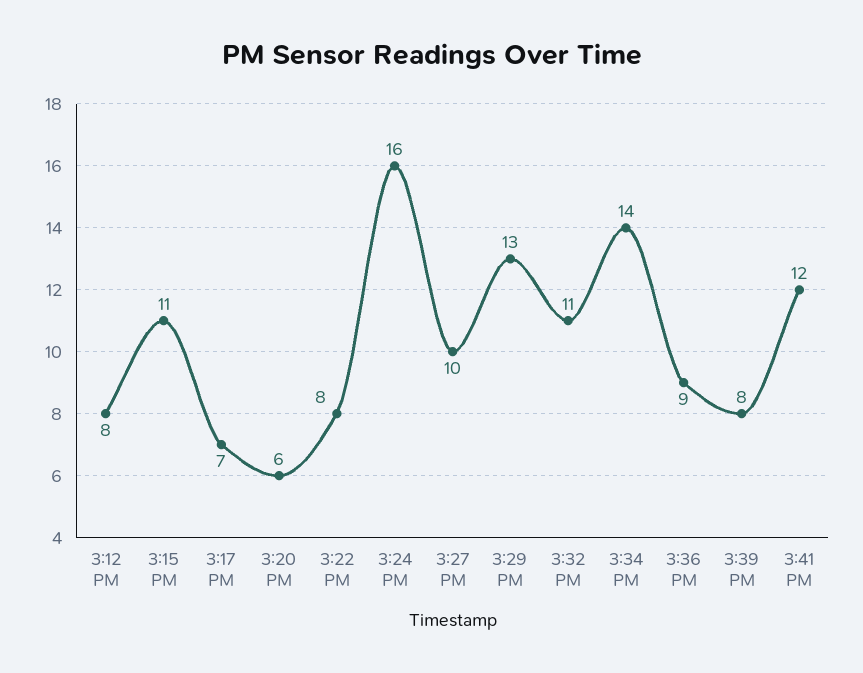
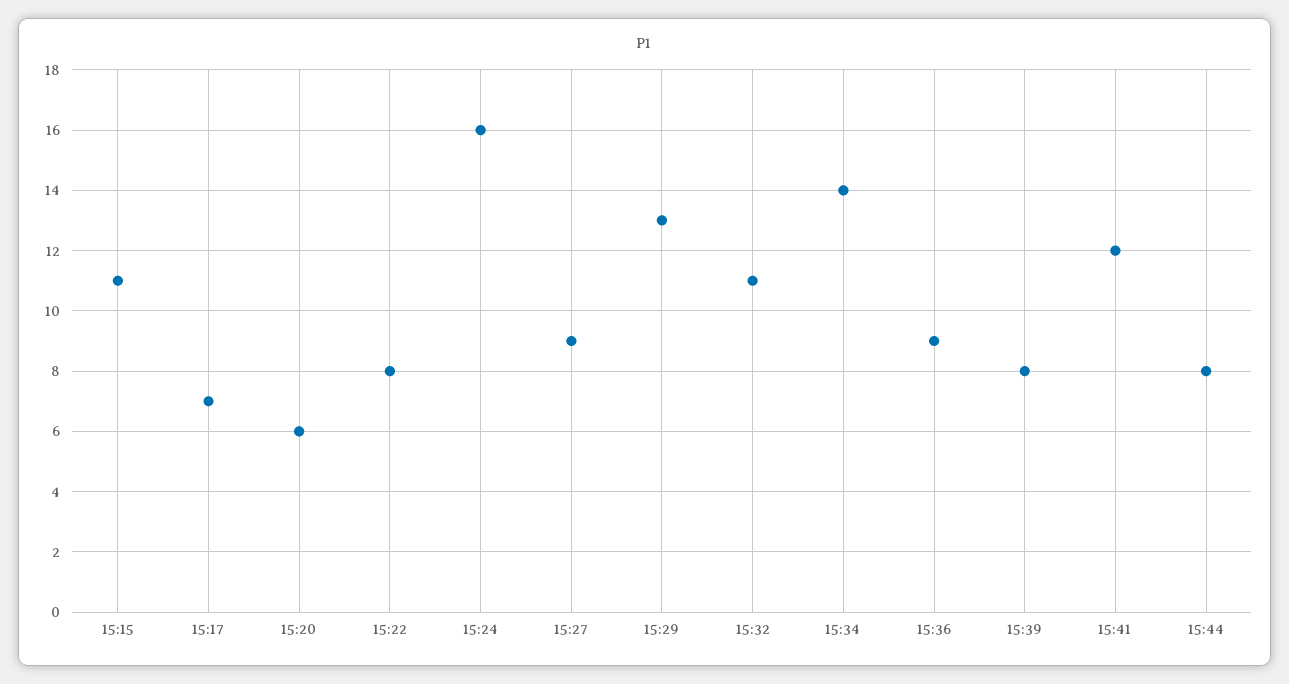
3:12 PM: 8 -> none
3:27 PM: 10 -> 9
15:44: none -> 8

